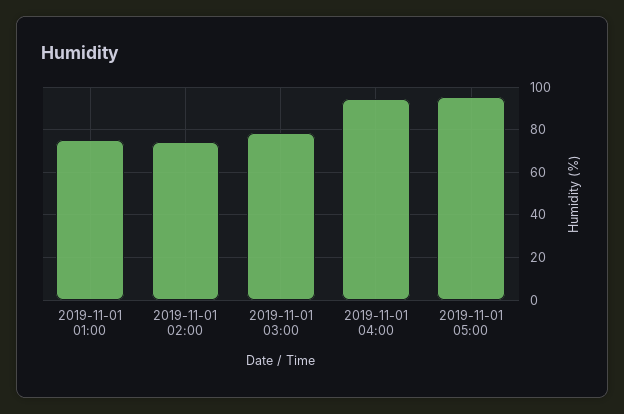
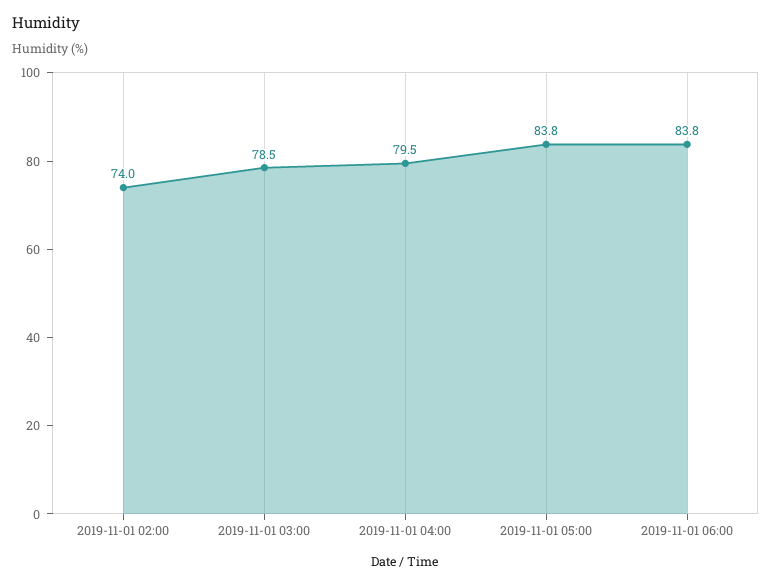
2019-11-01 01:00: 75 -> none
2019-11-01 04:00: 95 -> 79.5
2019-11-01 05:00: 95 -> 83.8
2019-11-01 06:00: none -> 83.8

